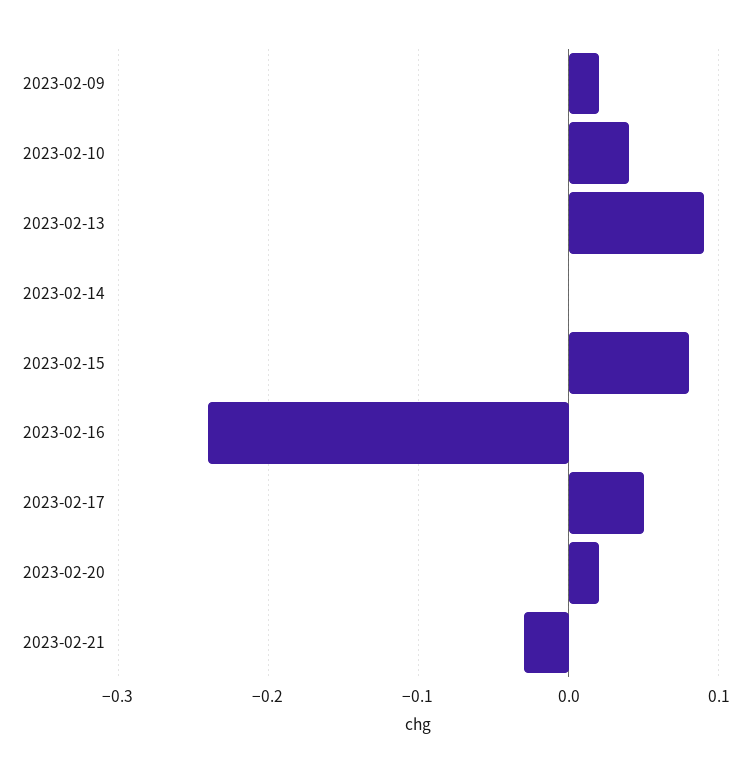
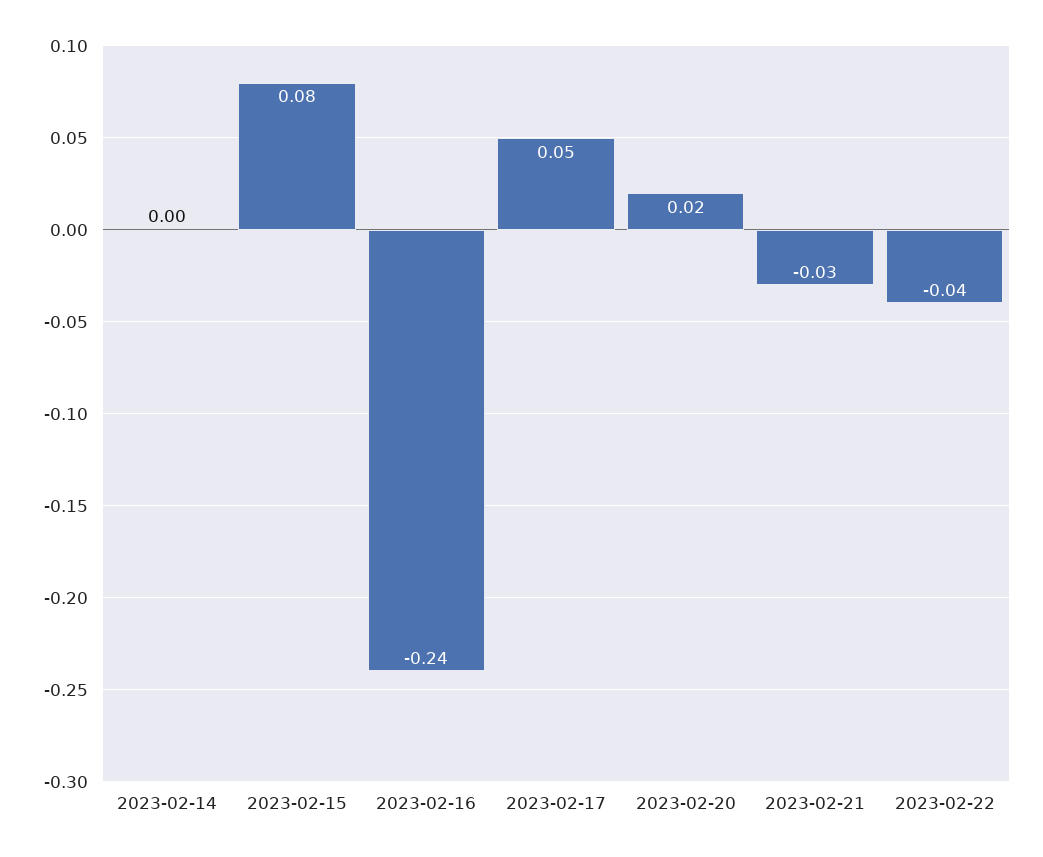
2023-02-09: 0.02 -> none
2023-02-10: 0.04 -> none
2023-02-13: 0.09 -> none
2023-02-22: none -> -0.04

